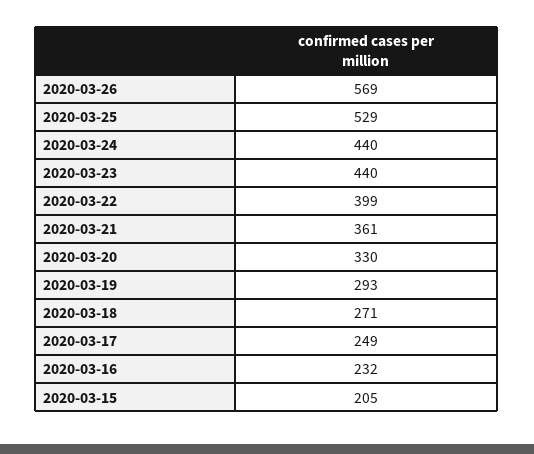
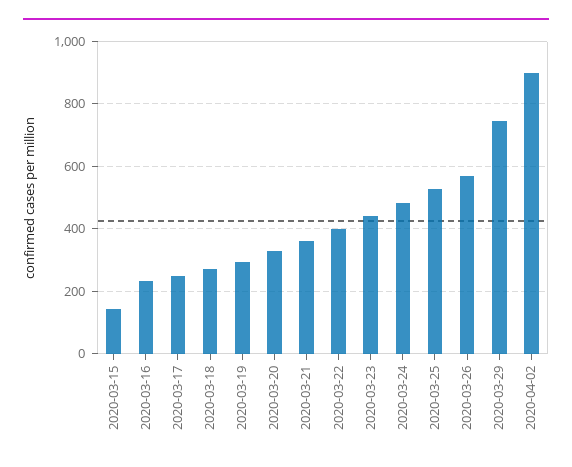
2020-03-24: 440 -> 480
2020-03-15: 205 -> 140
2020-03-29: none -> 740
2020-04-02: none -> 900

